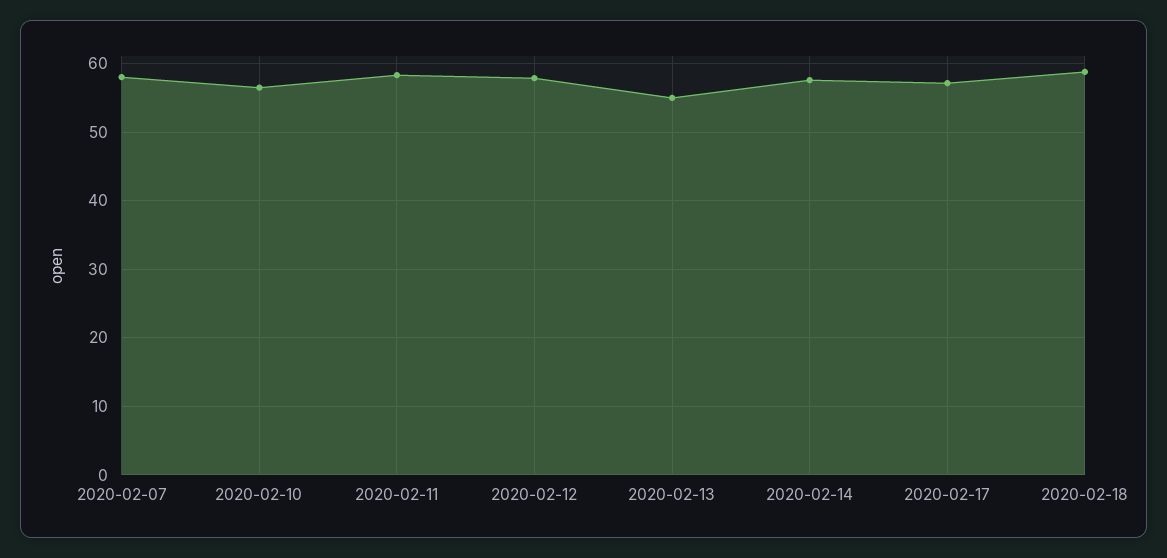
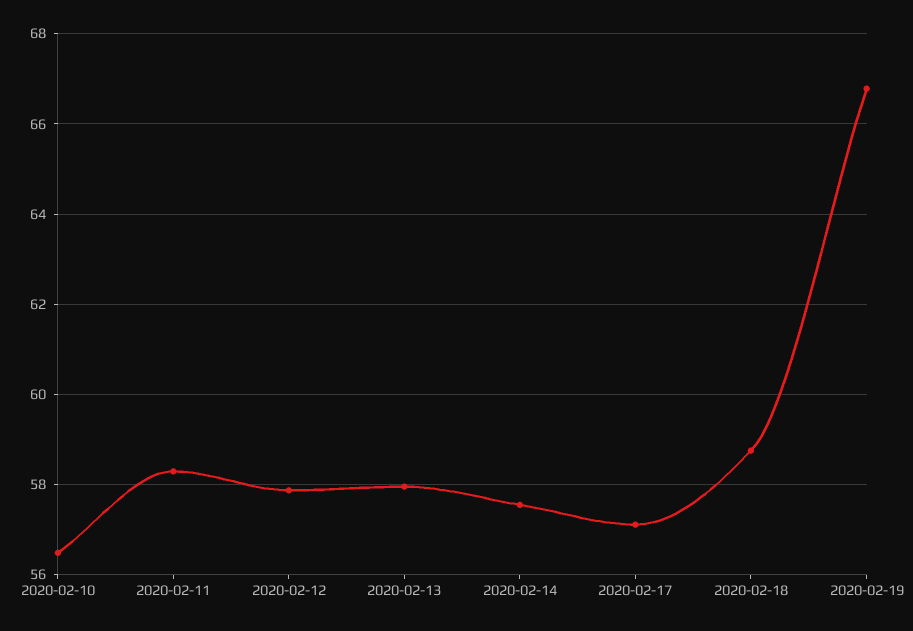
2020-02-07: 58 -> none
2020-02-13: 55 -> 58
2020-02-19: none -> 66.8

